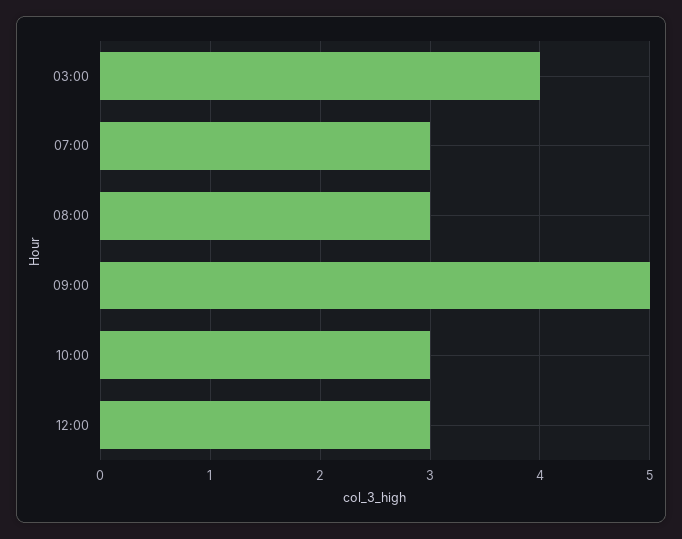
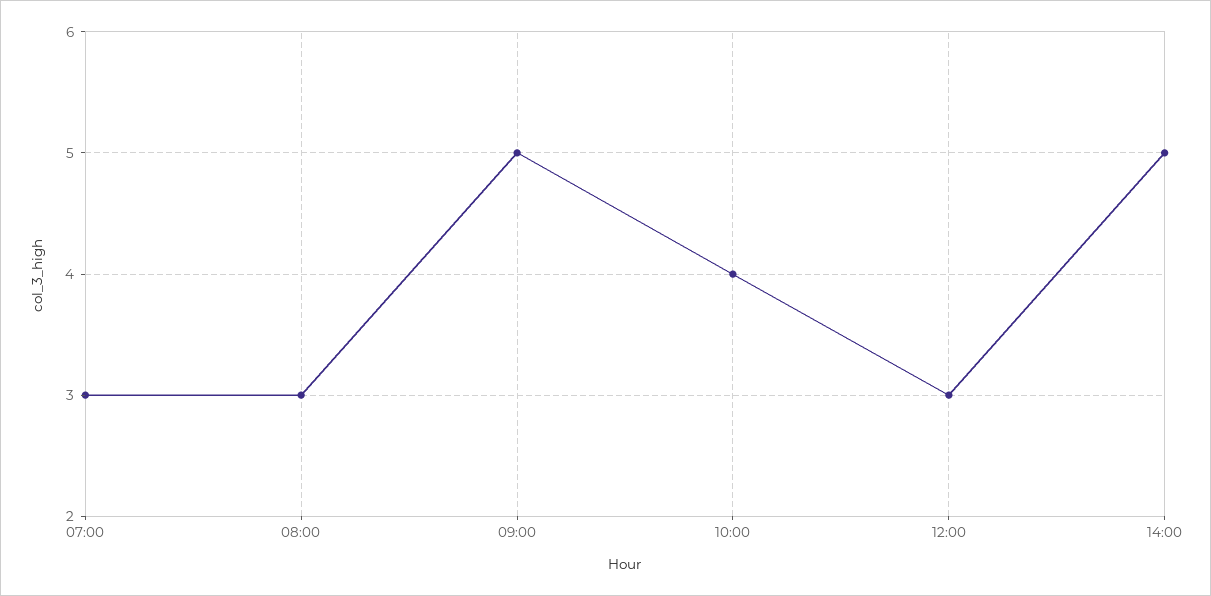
03:00: 4 -> none
10:00: 3 -> 4
14:00: none -> 5

